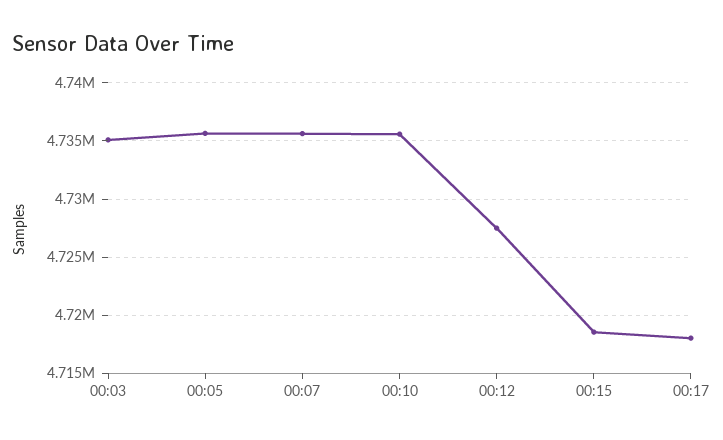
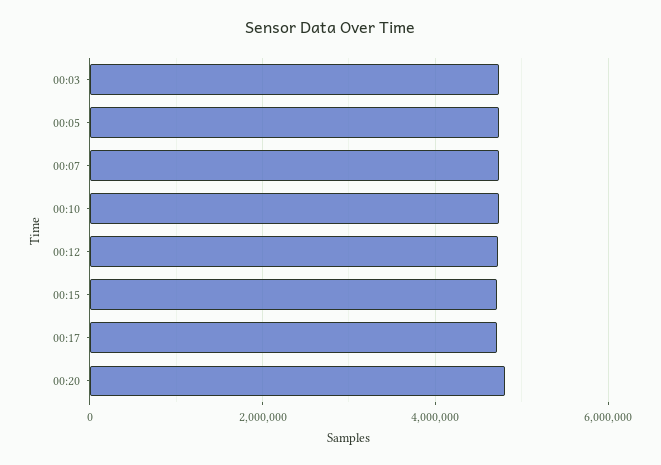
00:20: none -> 4800000

